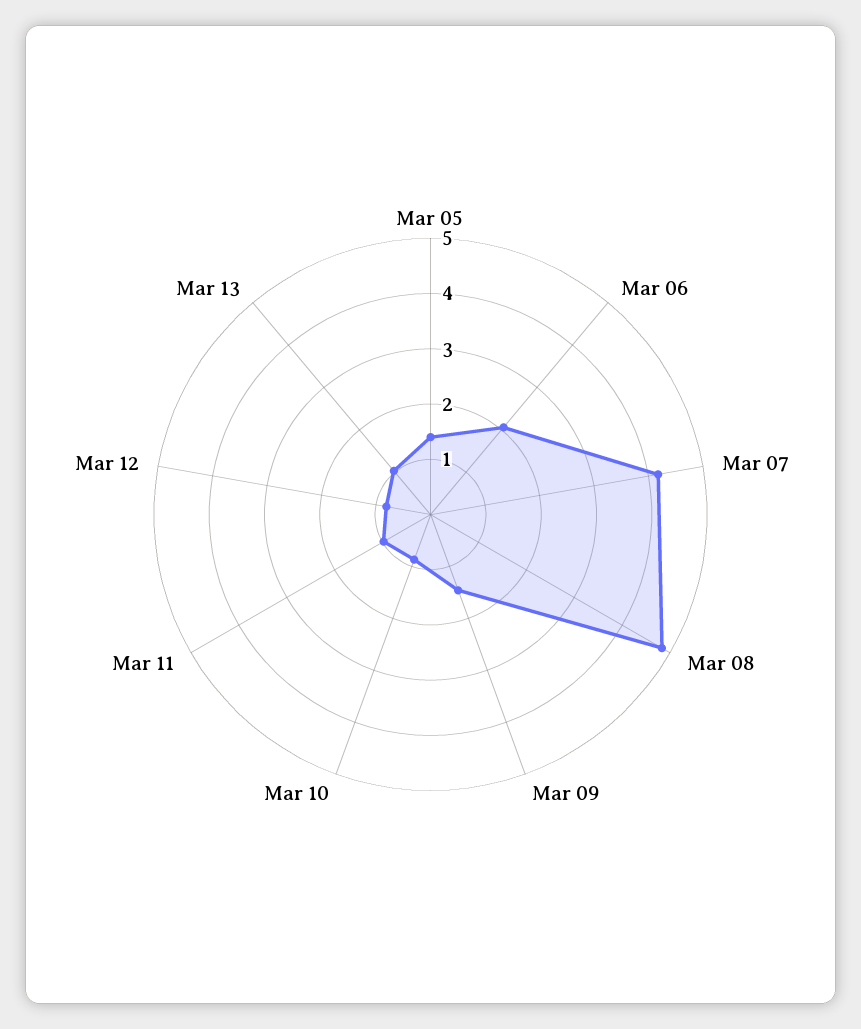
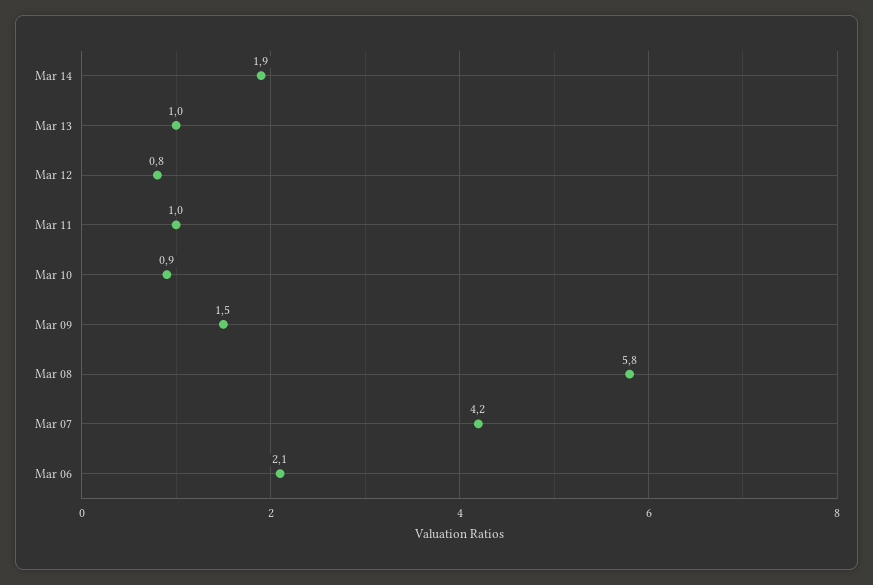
Mar 05: 1.4 -> none
Mar 08: 4.8 -> 5.8
Mar 14: none -> 1.9

